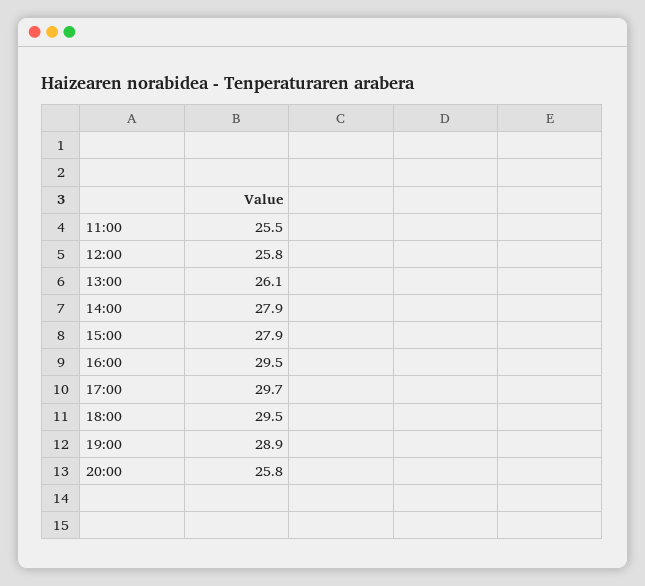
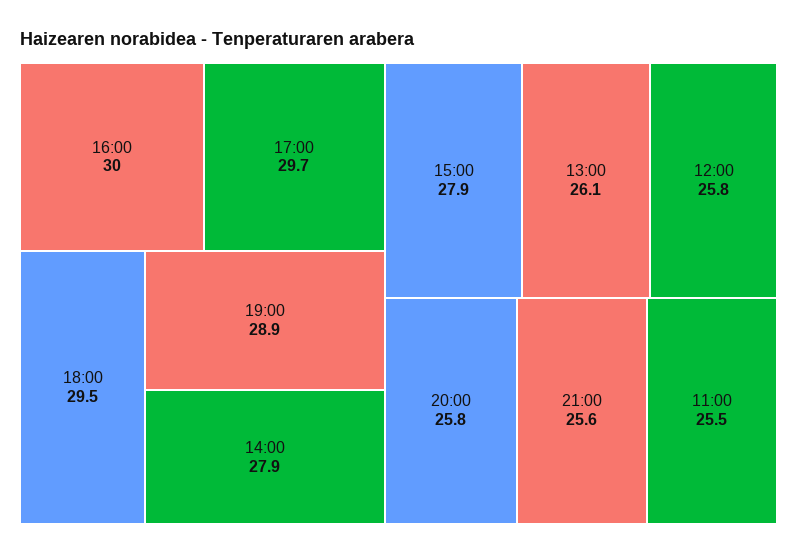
16:00: 29.5 -> 30
21:00: none -> 25.6

